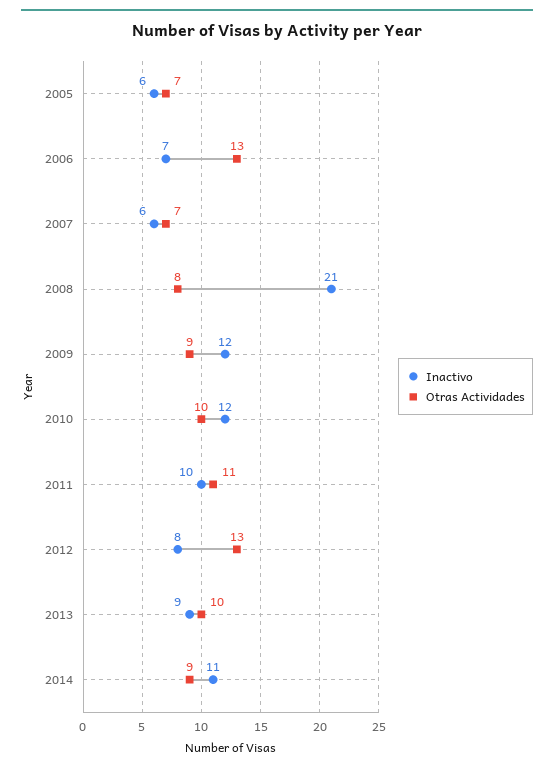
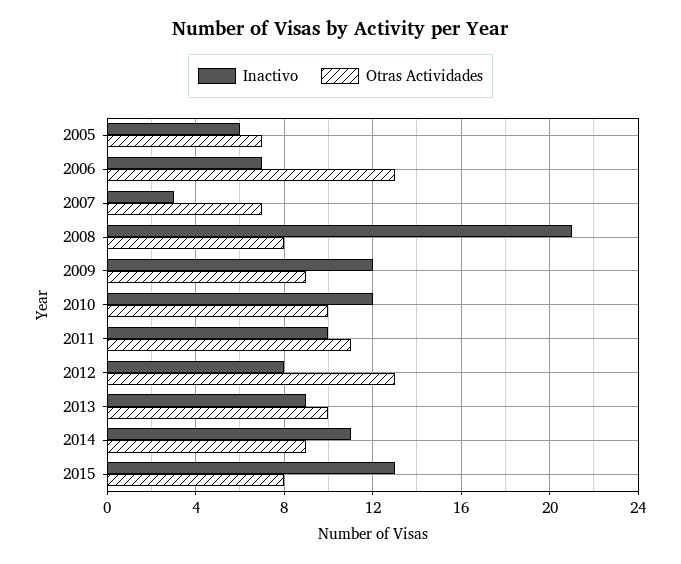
Inactivo, 2007: 6 -> 3
Inactivo, 2015: none -> 13
Otras Actividades, 2015: none -> 8

